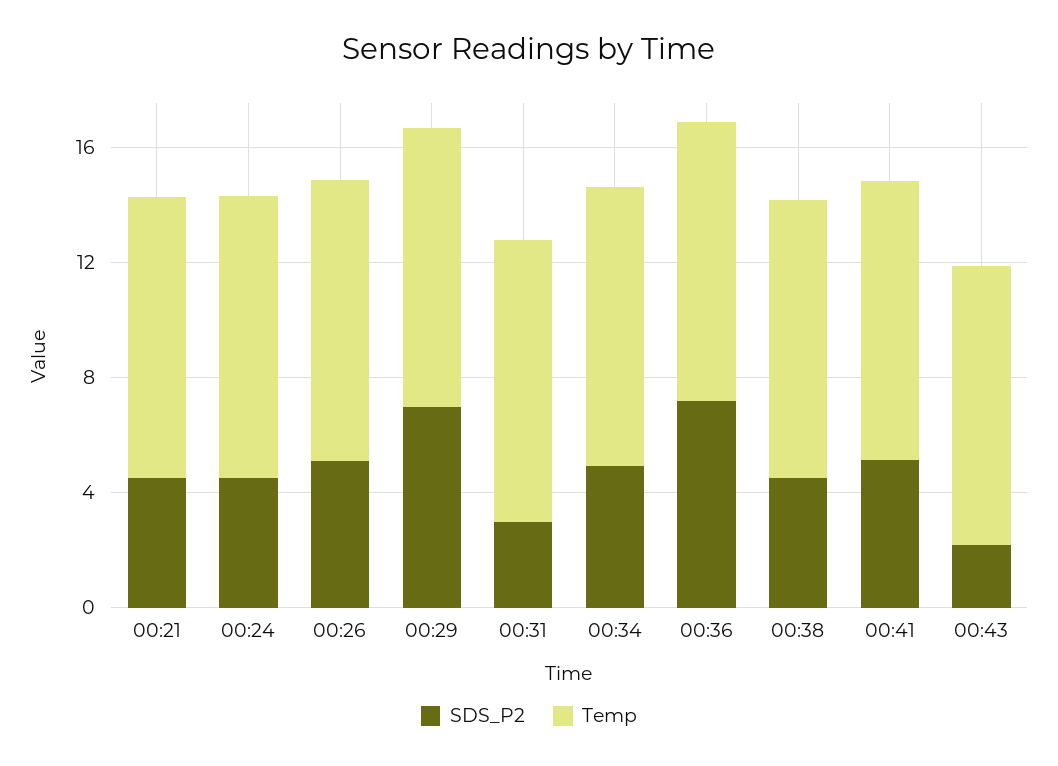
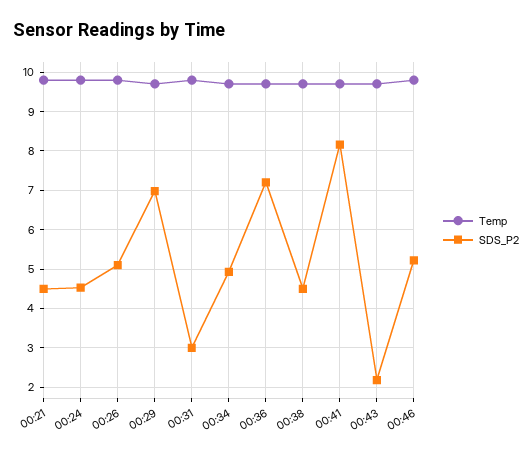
SDS_P2, 00:41: 5 -> 8.2
Temp, 00:46: none -> 9.8
SDS_P2, 00:46: none -> 5.2

